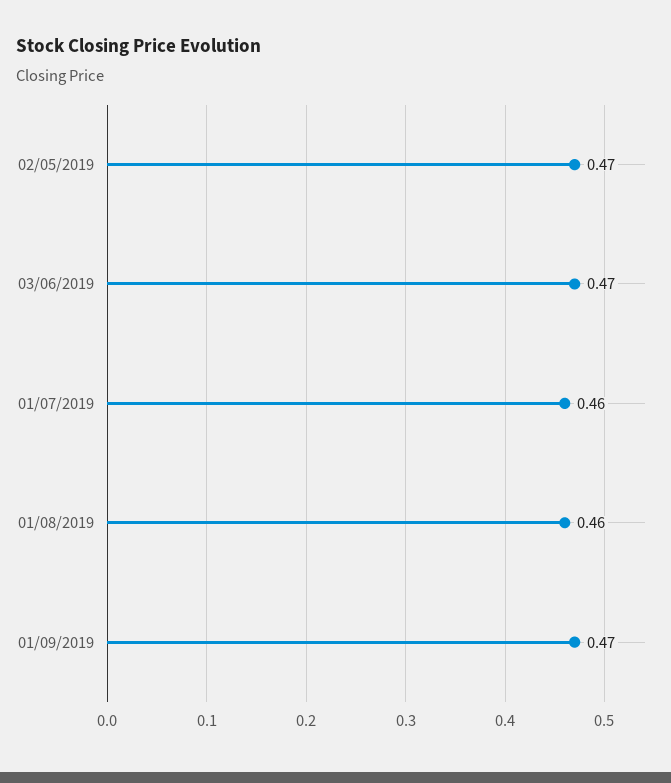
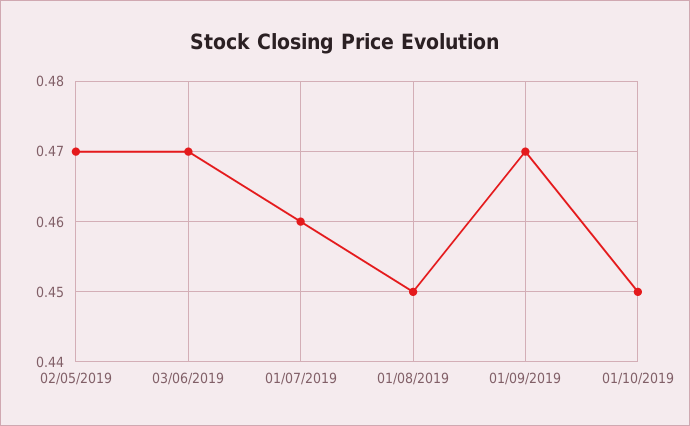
01/08/2019: 0.46 -> 0.45
01/10/2019: none -> 0.45

